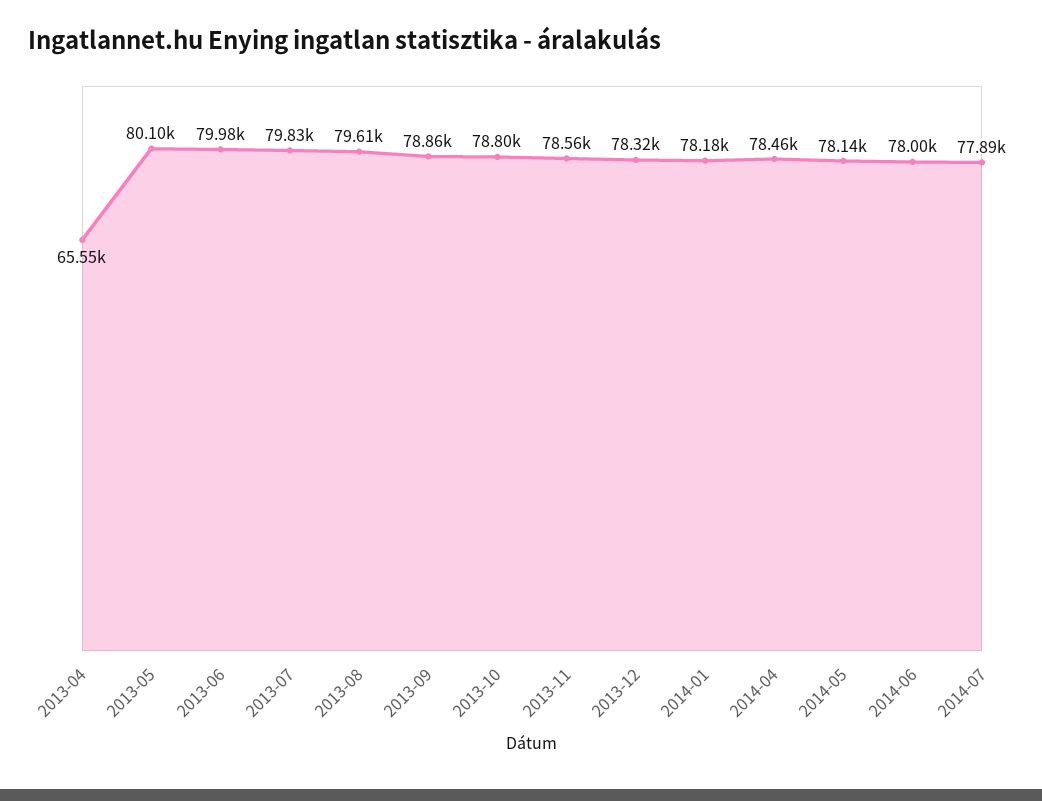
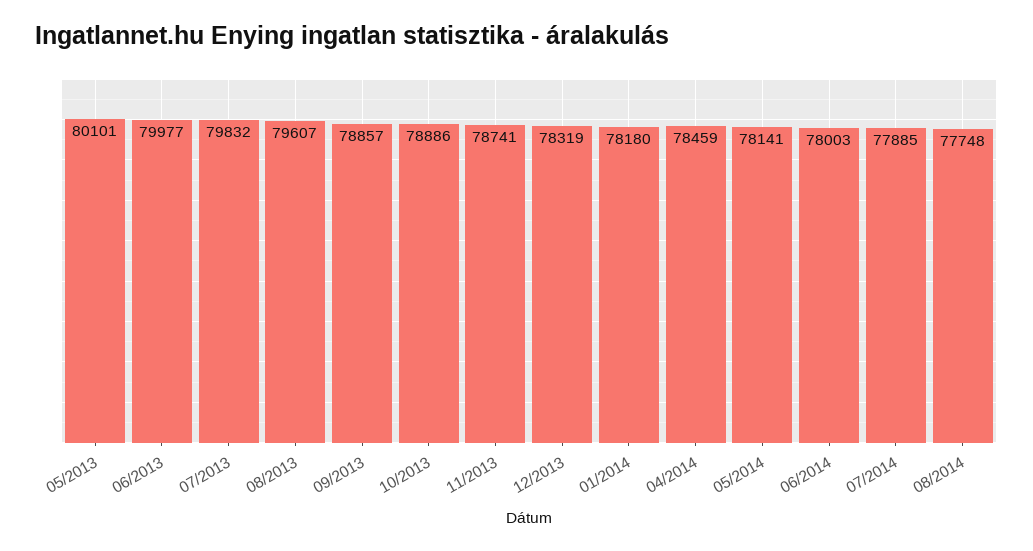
2013-04: 65550 -> none
2013-10: 78800 -> 78886
2013-11: 78560 -> 78741
08/2014: none -> 77748

